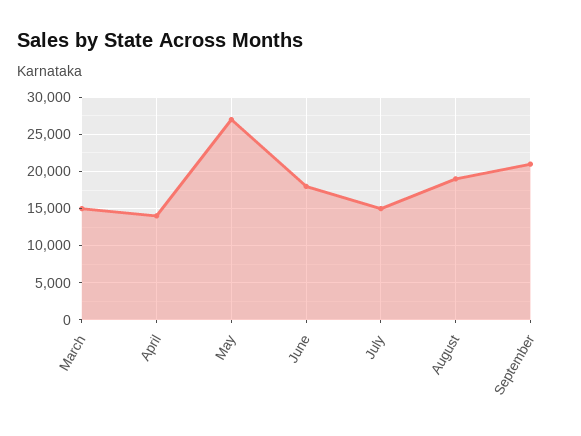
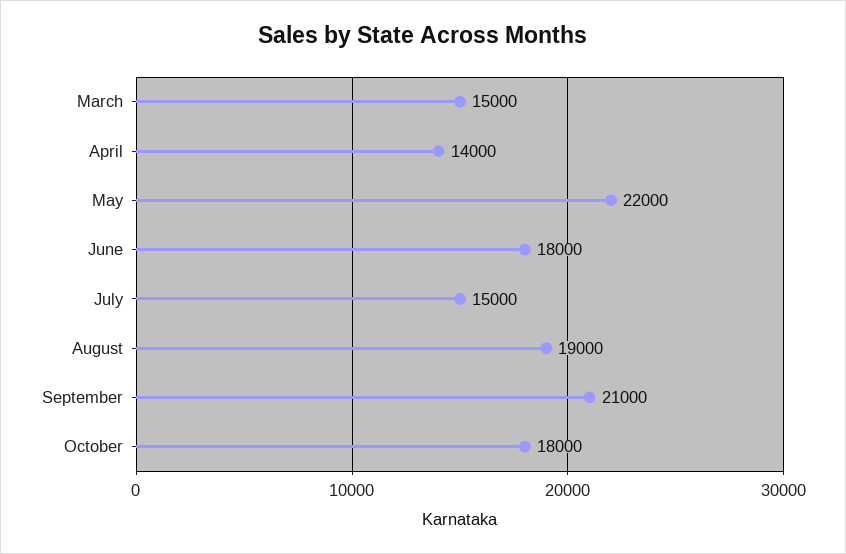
May: 27000 -> 22000
October: none -> 18000

